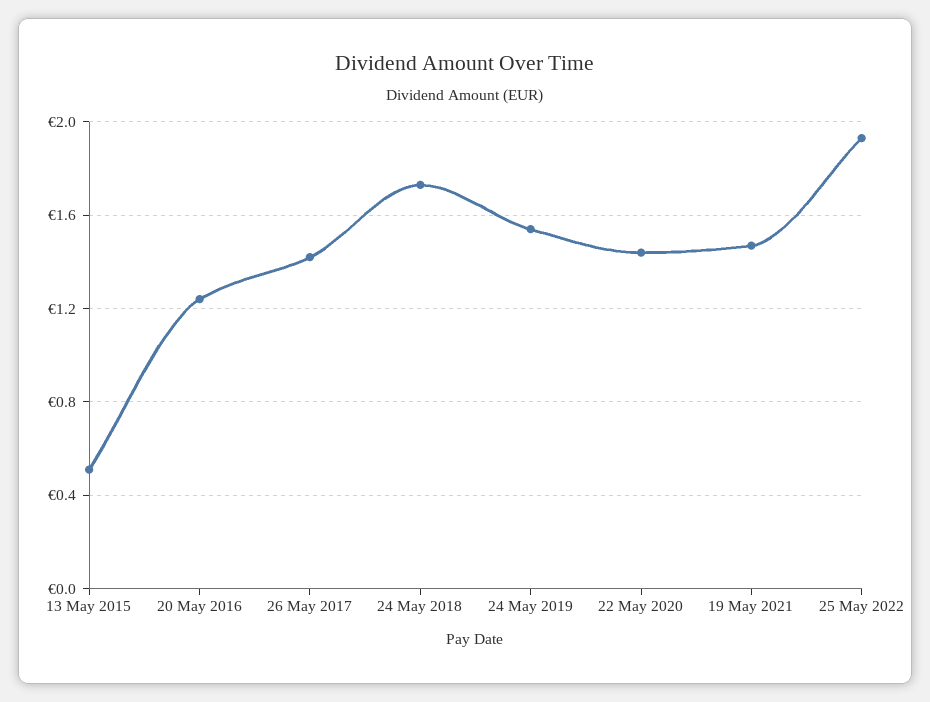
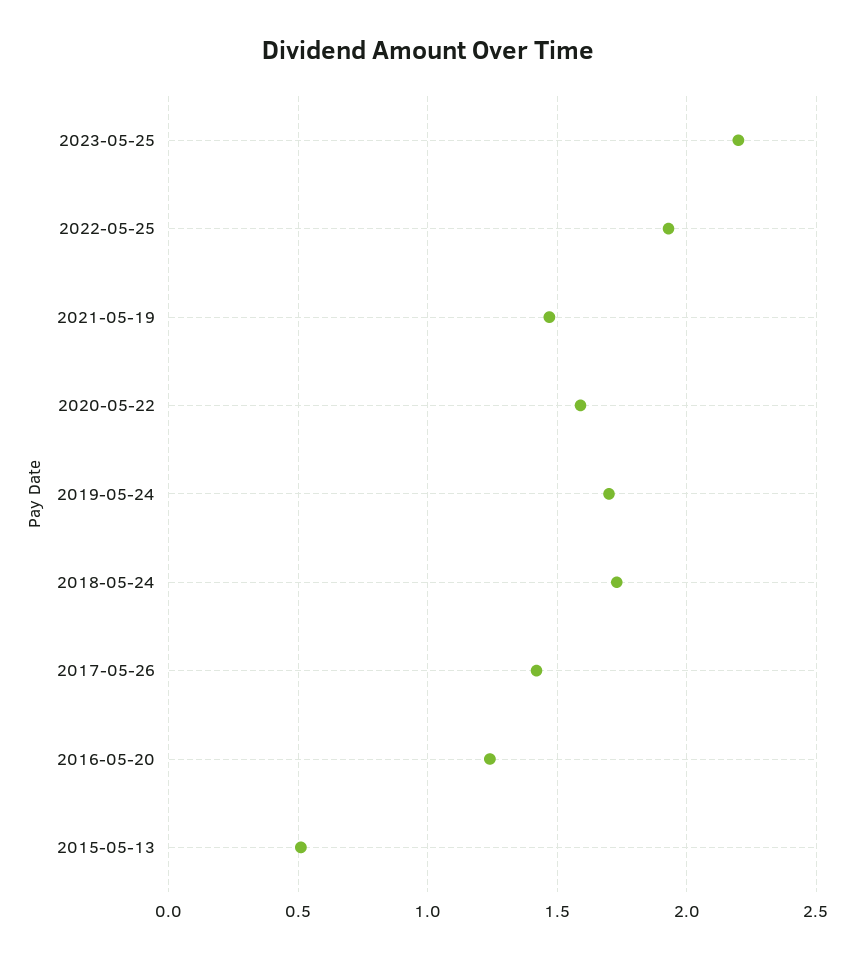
24 May 2019: 1.55 -> 1.7
22 May 2020: 1.45 -> 1.6
2023-05-25: none -> 2.2

